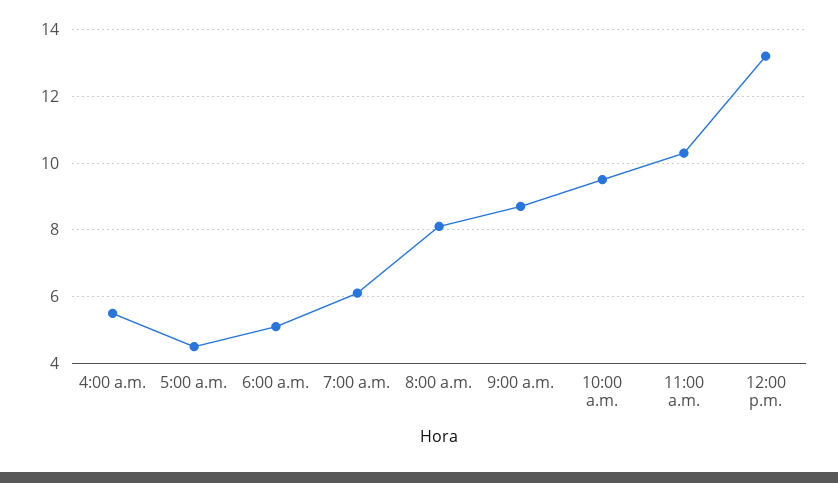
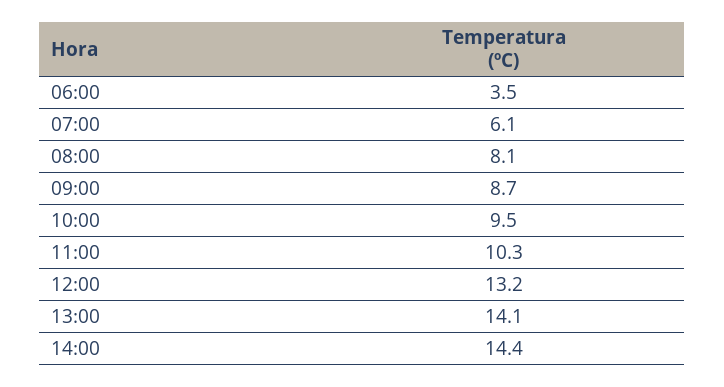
4:00 a.m.: 5.5 -> none
5:00 a.m.: 4.5 -> none
6:00 a.m.: 5 -> 3.5
13:00: none -> 14.1
14:00: none -> 14.4

